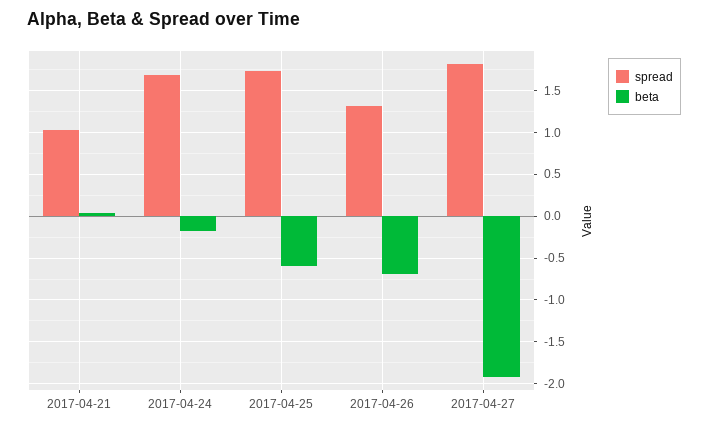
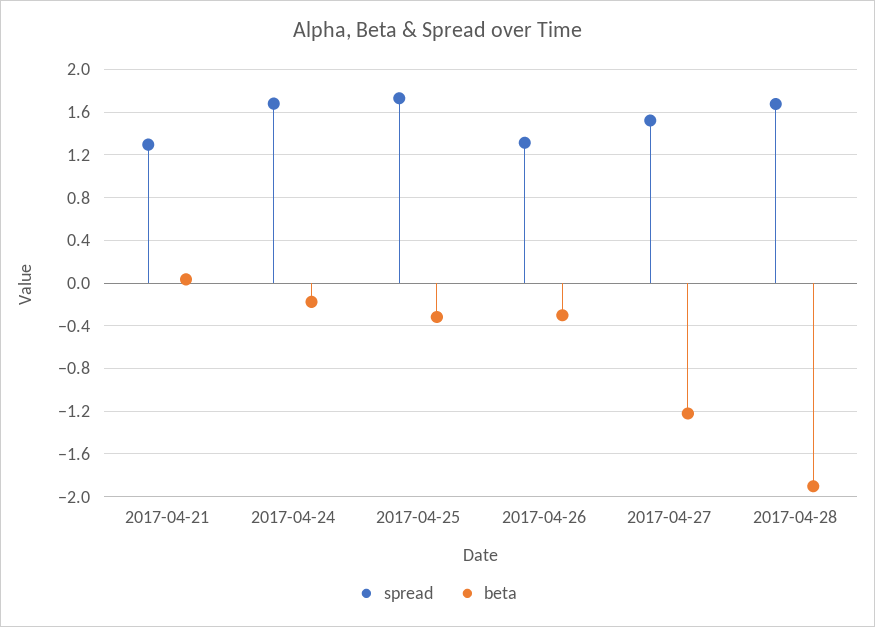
spread, 2017-04-21: 1 -> 1.3
beta, 2017-04-25: -0.6 -> -0.3
beta, 2017-04-26: -0.7 -> -0.3
spread, 2017-04-27: 1.8 -> 1.5
beta, 2017-04-27: -1.9 -> -1.2
spread, 2017-04-28: none -> 1.7
beta, 2017-04-28: none -> -1.9

